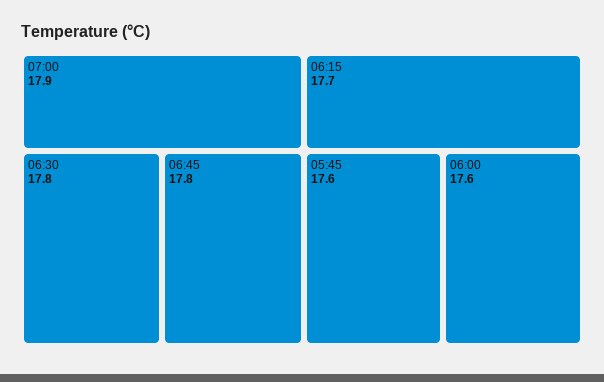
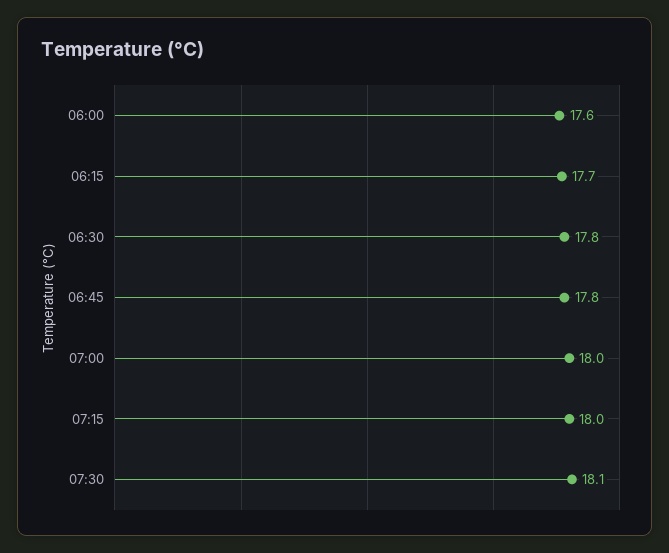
07:00: 17.9 -> 18
05:45: 17.6 -> none
07:15: none -> 18
07:30: none -> 18.1

